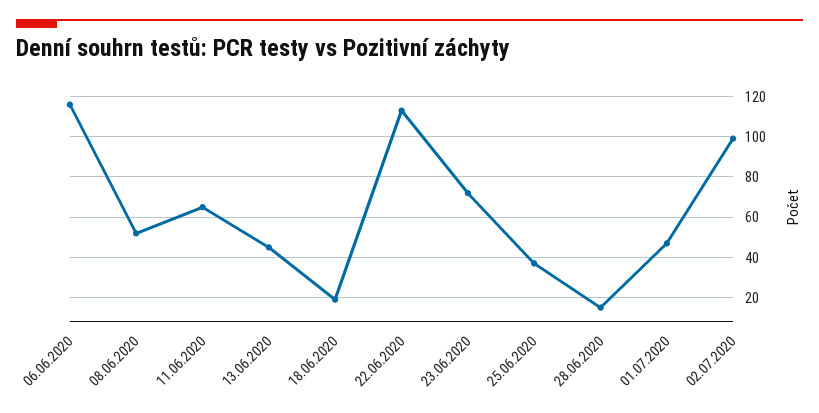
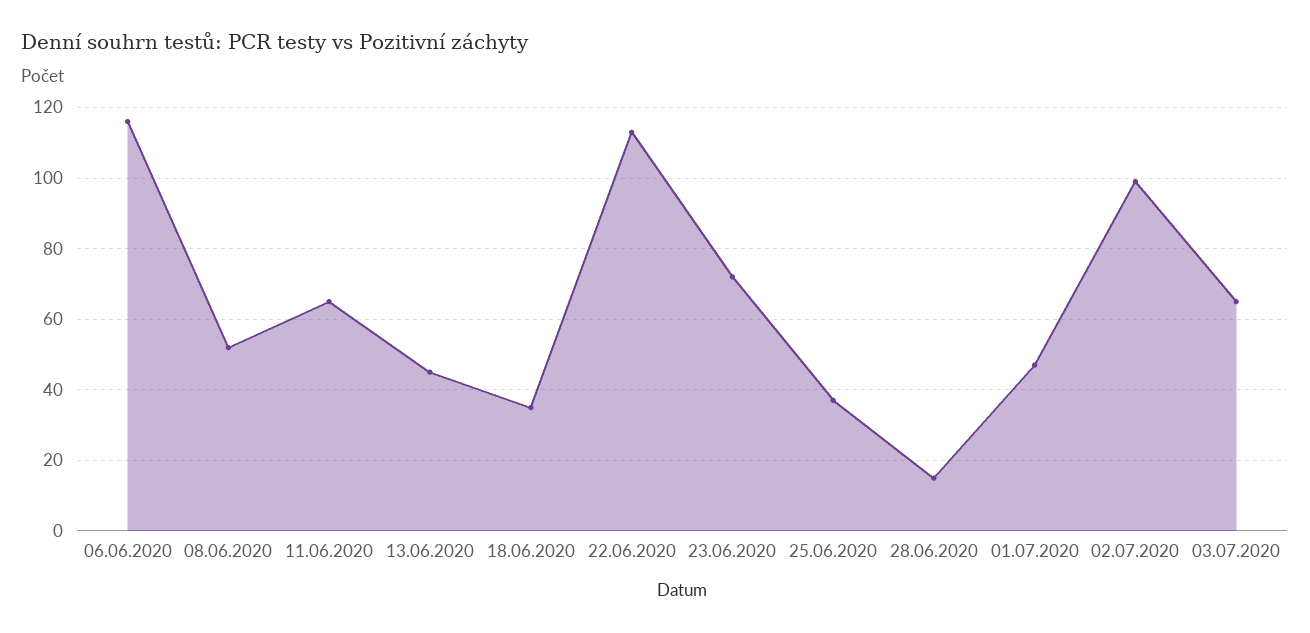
18.06.2020: 20 -> 35
03.07.2020: none -> 65

